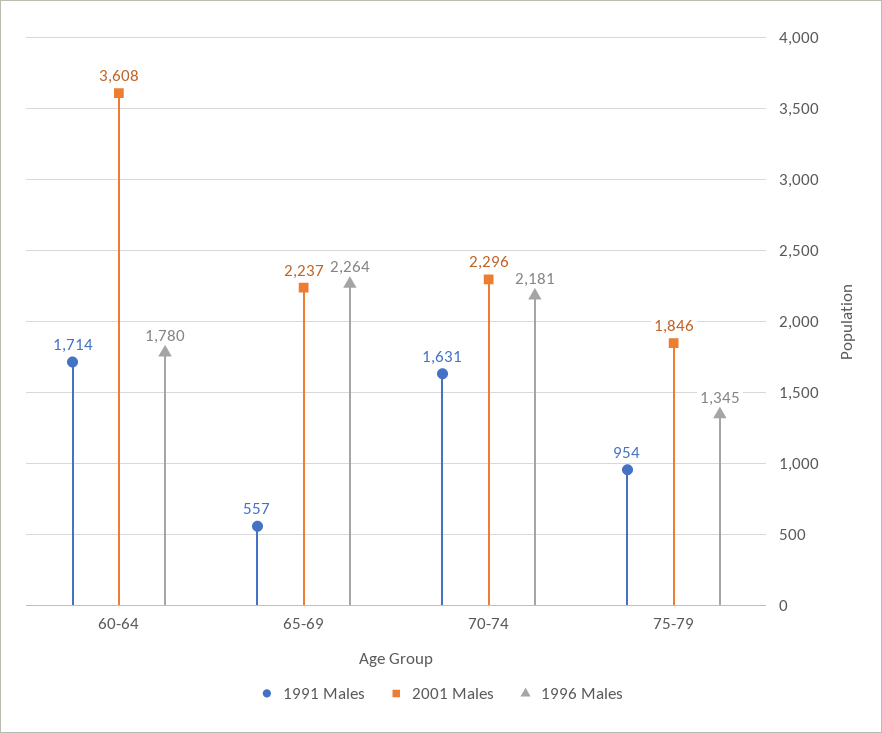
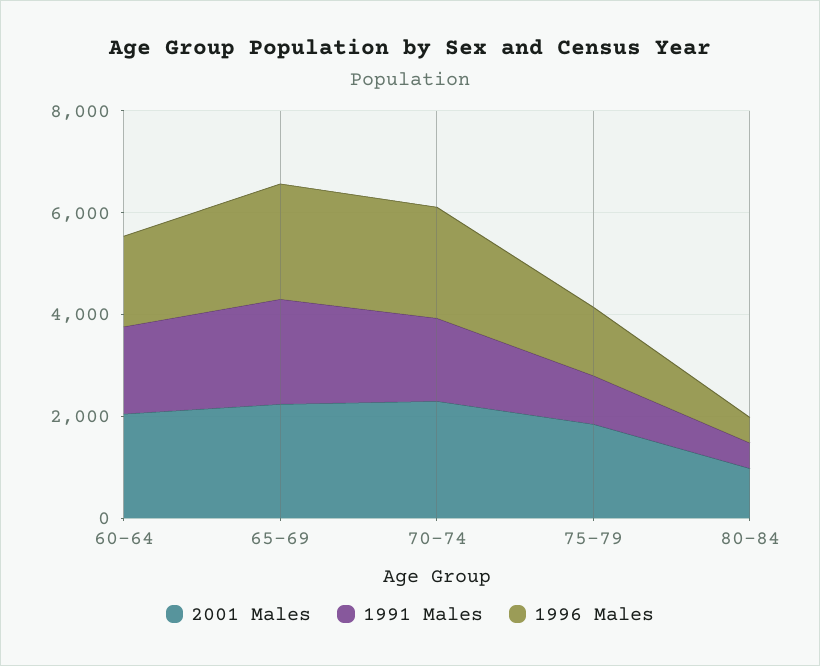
2001 Males, 60-64: 3608 -> 2000
1991 Males, 65-69: 557 -> 2000
2001 Males, 80-84: none -> 1000
1991 Males, 80-84: none -> 500
1996 Males, 80-84: none -> 500

